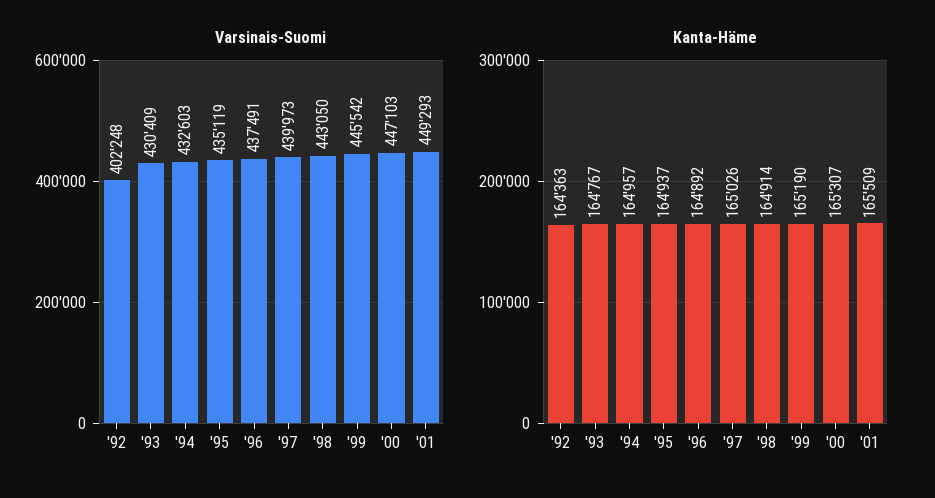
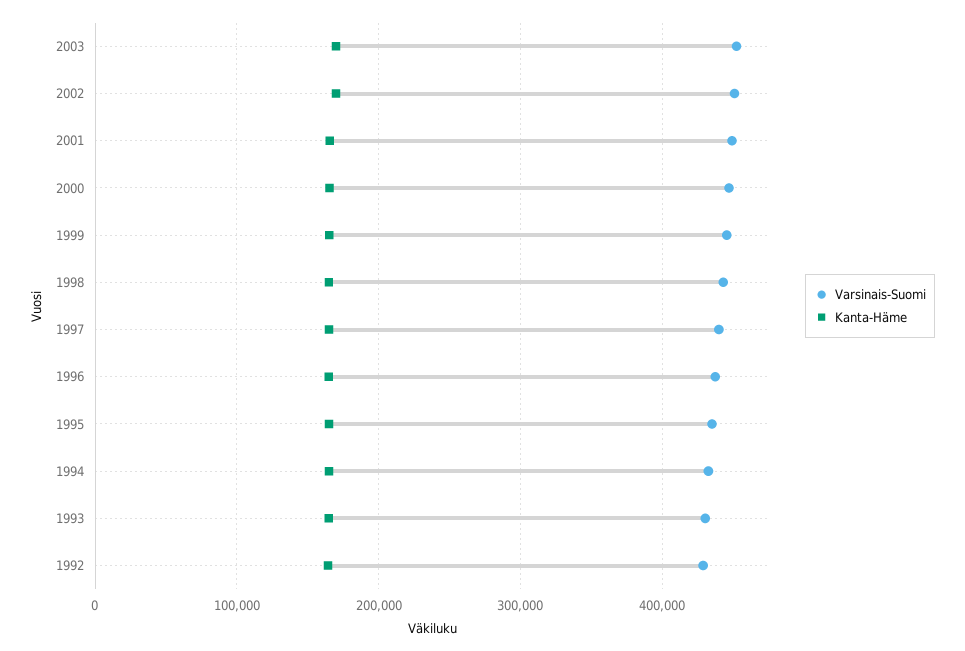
Varsinais-Suomi, '92: 402248 -> 430000
Varsinais-Suomi, 2003: none -> 450000
Kanta-Häme, 2003: none -> 170000
Varsinais-Suomi, 2002: none -> 450000
Kanta-Häme, 2002: none -> 170000

